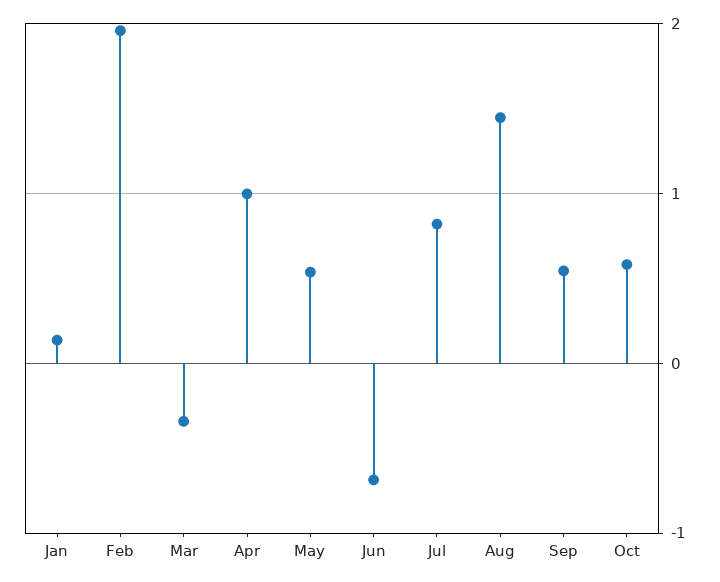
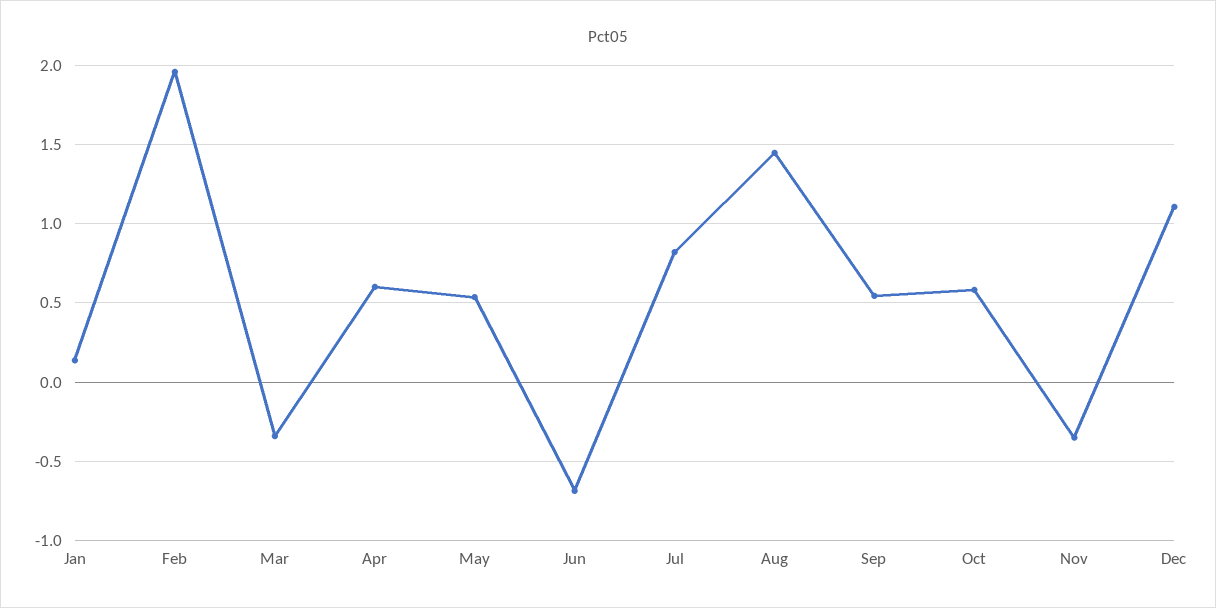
Apr: 1 -> 0.6
Nov: none -> -0.35
Dec: none -> 1.1

